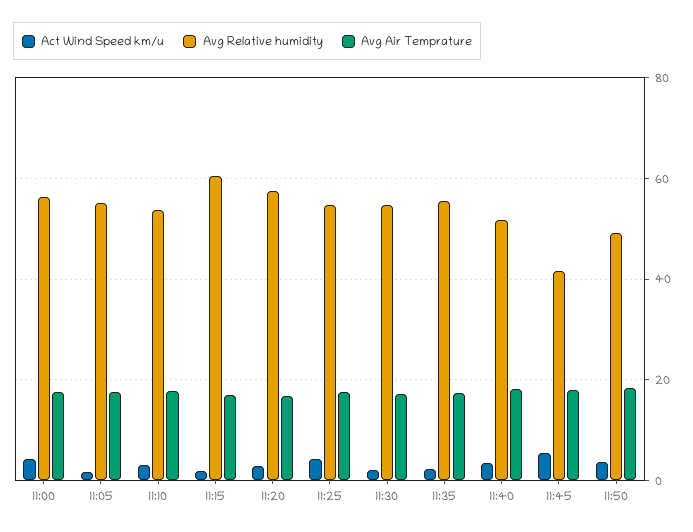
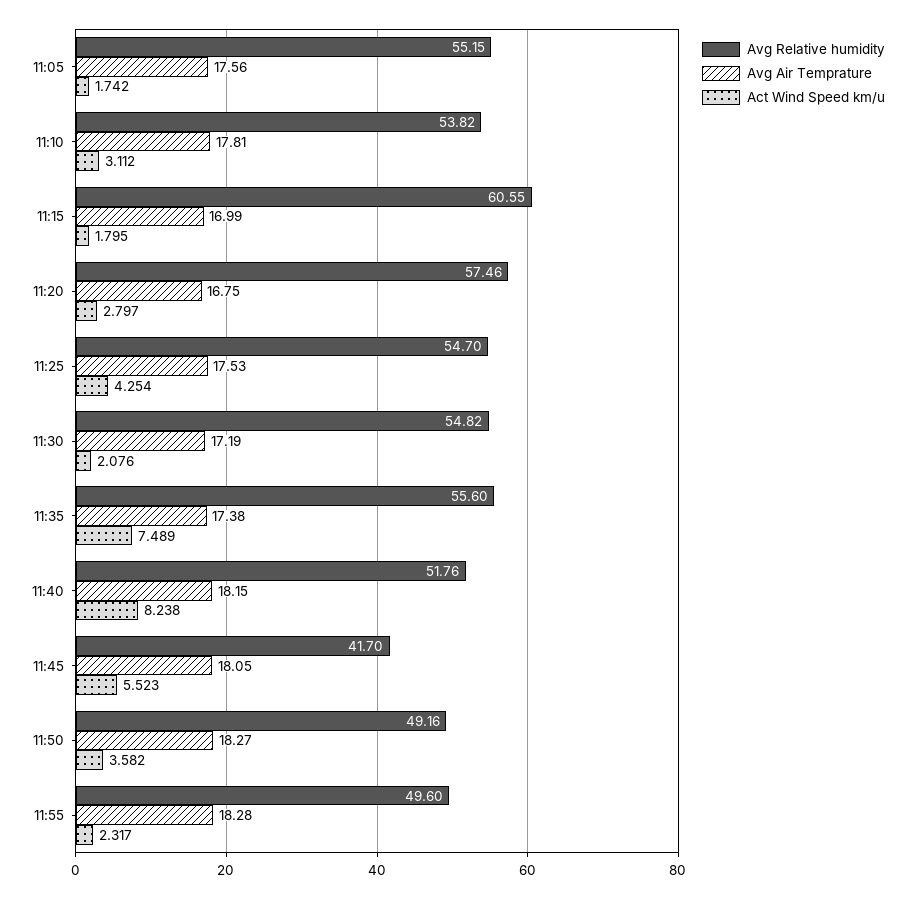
Act Wind Speed km/u, 11:00: 4 -> none
Avg Relative humidity, 11:00: 56 -> none
Avg Air Temprature, 11:00: 18 -> none
Act Wind Speed km/u, 11:35: 2 -> 7.489
Act Wind Speed km/u, 11:40: 4 -> 8.238
Avg Relative humidity, 11:55: none -> 49.6
Avg Air Temprature, 11:55: none -> 18.28
Act Wind Speed km/u, 11:55: none -> 2.317

